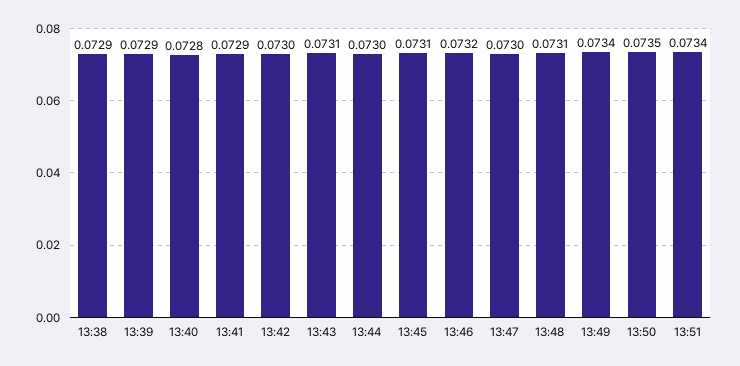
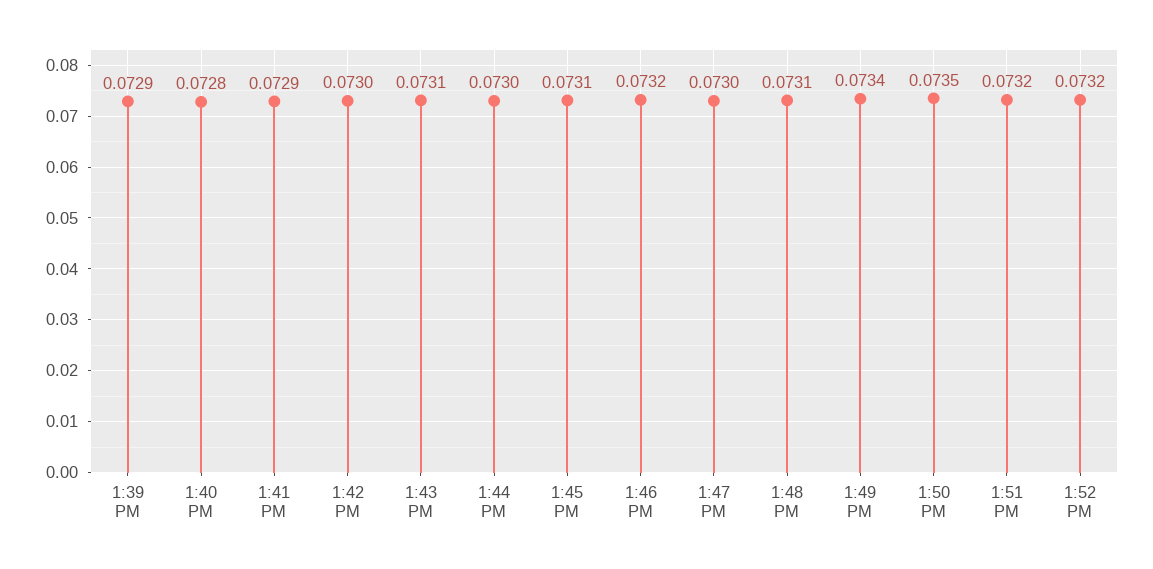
13:38: 0.0729 -> none
13:51: 0.0734 -> 0.0732
1:52 PM: none -> 0.0732

